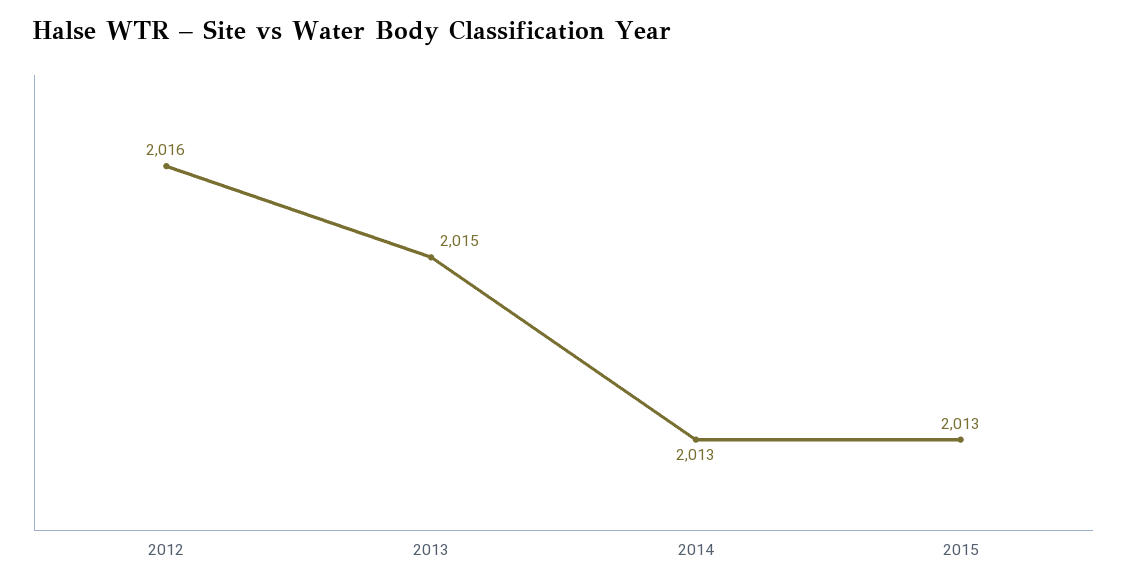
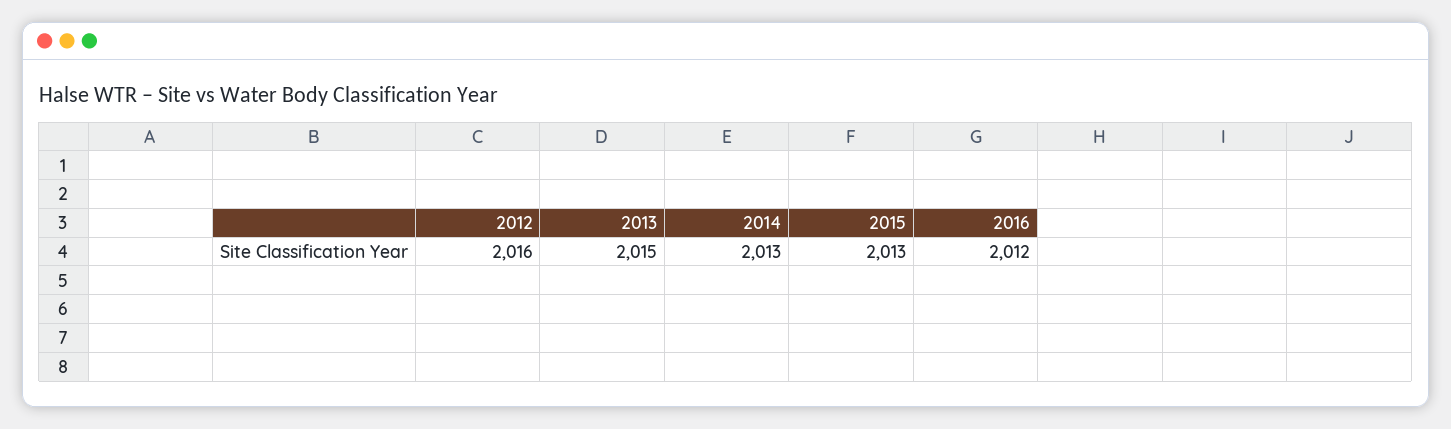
2016: none -> 2012

